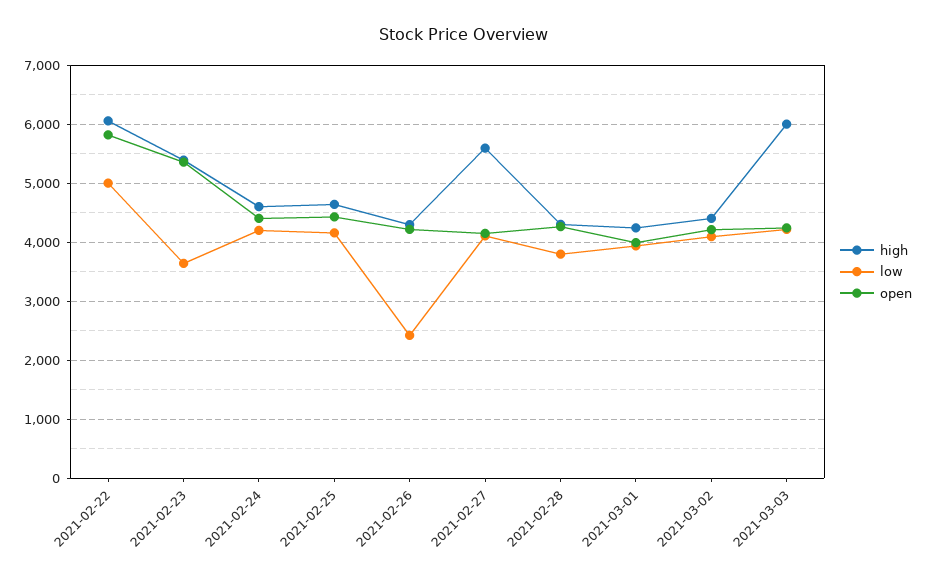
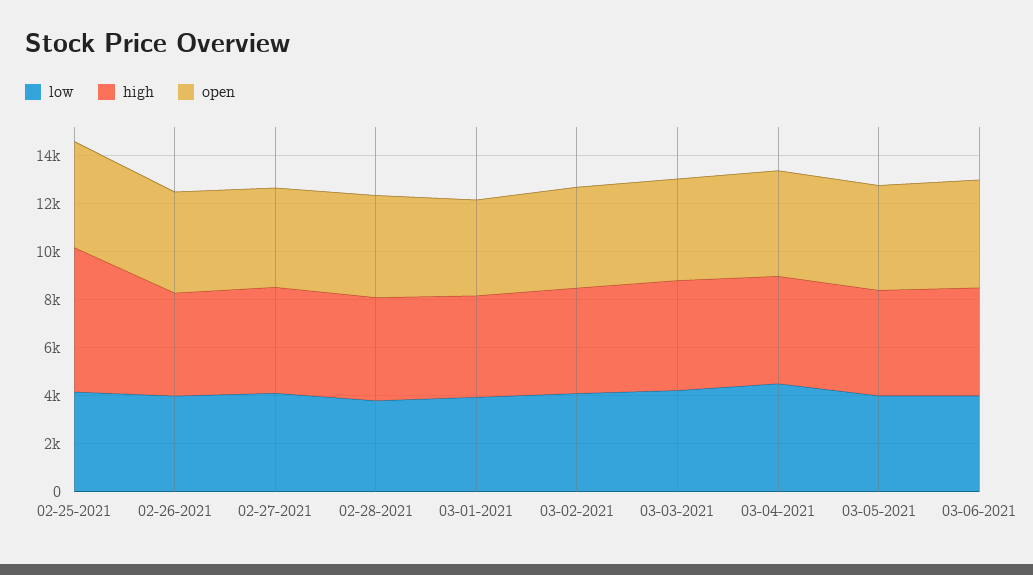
high, 2021-02-22: 6000 -> none
low, 2021-02-22: 5000 -> none
open, 2021-02-22: 5800 -> none
high, 2021-02-23: 5400 -> none
low, 2021-02-23: 3600 -> none
open, 2021-02-23: 5400 -> none
high, 2021-02-24: 4600 -> none
low, 2021-02-24: 4200 -> none
open, 2021-02-24: 4400 -> none
high, 2021-02-25: 4600 -> 6000
low, 2021-02-26: 2400 -> 4000
high, 2021-02-27: 5600 -> 4500
high, 2021-03-03: 6000 -> 4500
low, 03-04-2021: none -> 4500
high, 03-04-2021: none -> 4500
open, 03-04-2021: none -> 4500
low, 03-05-2021: none -> 4000
high, 03-05-2021: none -> 4500
open, 03-05-2021: none -> 4500
low, 03-06-2021: none -> 4000
high, 03-06-2021: none -> 4500
open, 03-06-2021: none -> 4500

